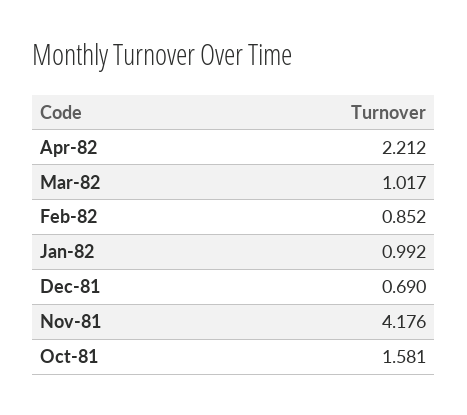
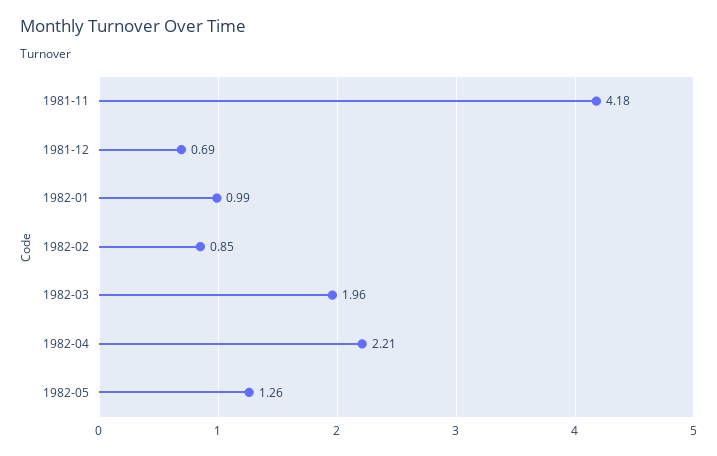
Mar-82: 1.017 -> 1.96
Oct-81: 1.581 -> none
1982-05: none -> 1.26

